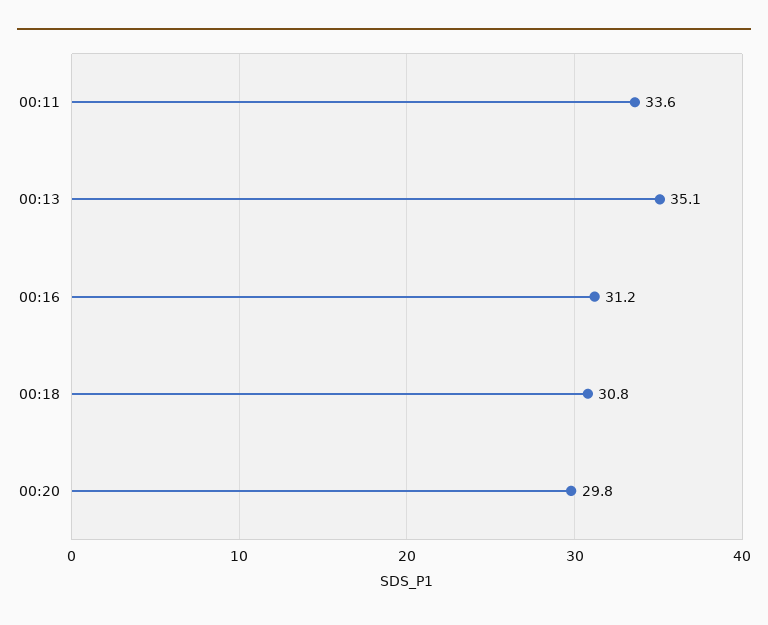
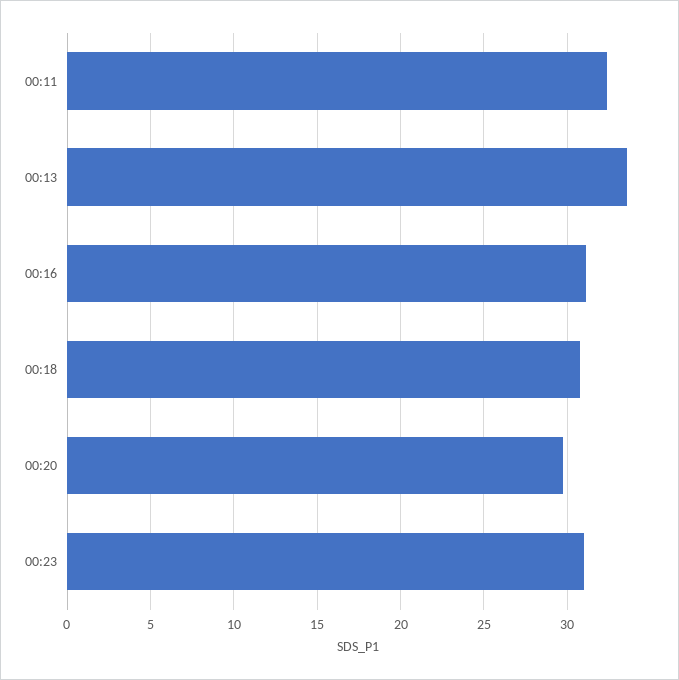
00:11: 33.6 -> 32.5
00:13: 35.1 -> 33.5
00:23: none -> 31

